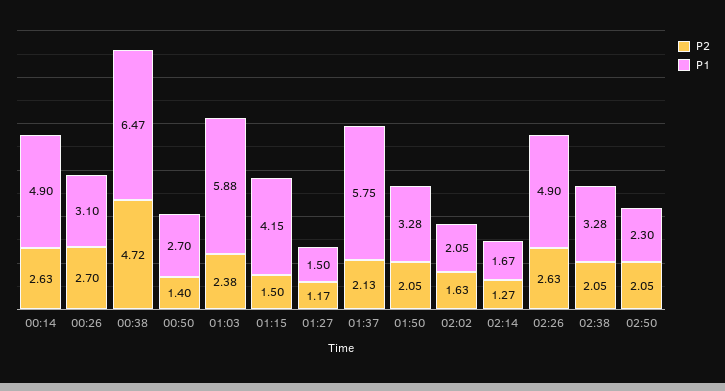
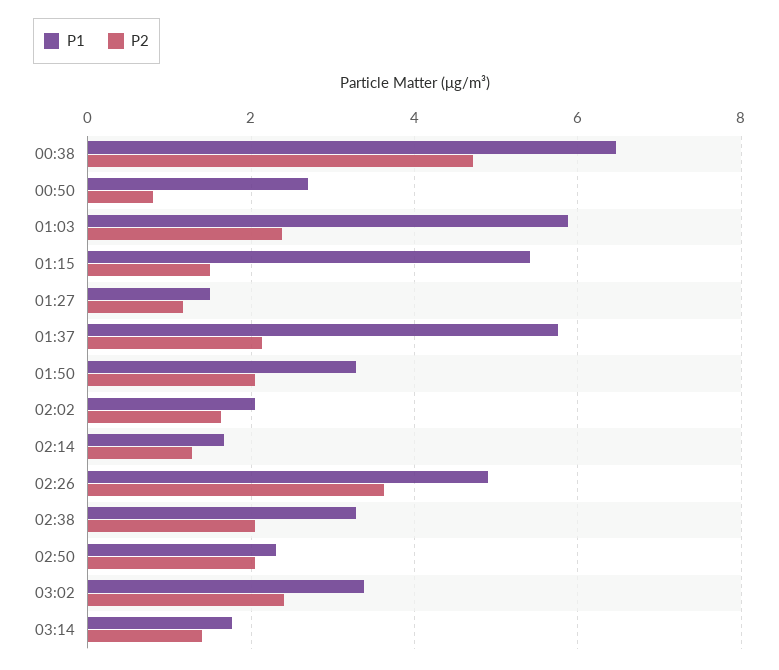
P2, 00:14: 2.63 -> none
P1, 00:14: 4.9 -> none
P2, 00:26: 2.7 -> none
P1, 00:26: 3.1 -> none
P2, 00:50: 1.4 -> 0.8
P1, 01:15: 4.15 -> 5.4
P2, 02:26: 2.63 -> 3.6
P1, 03:02: none -> 3.4
P2, 03:02: none -> 2.4
P1, 03:14: none -> 1.8
P2, 03:14: none -> 1.4

